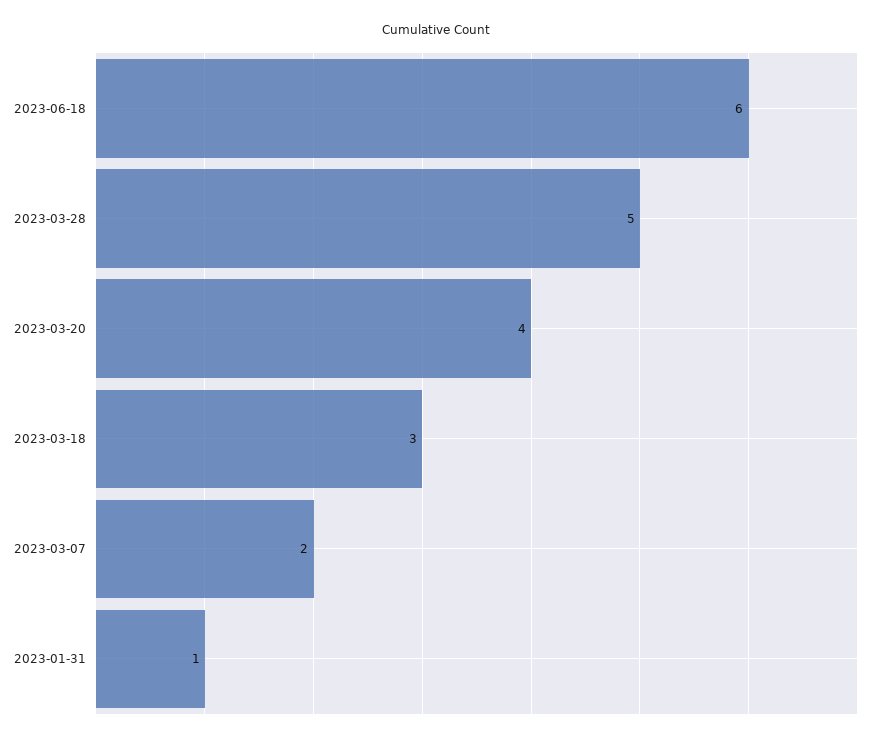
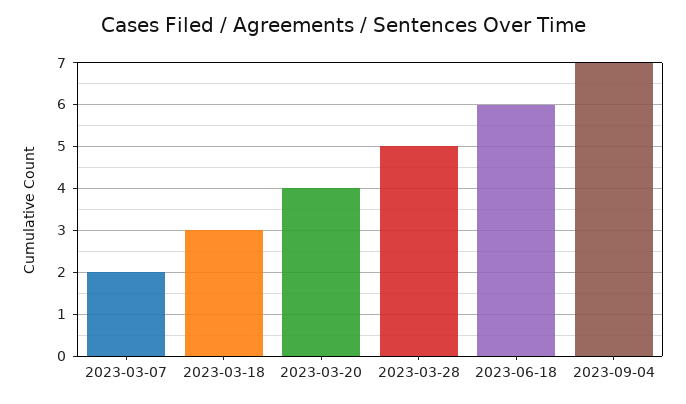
2023-01-31: 1 -> none
2023-09-04: none -> 7

